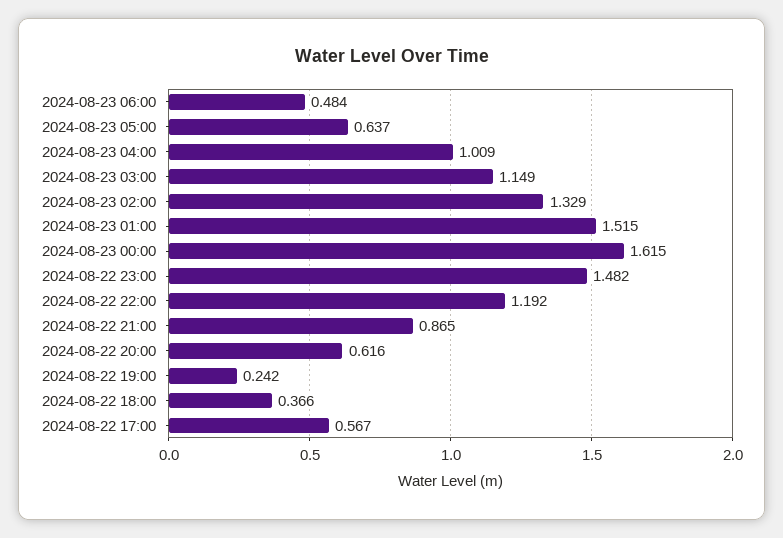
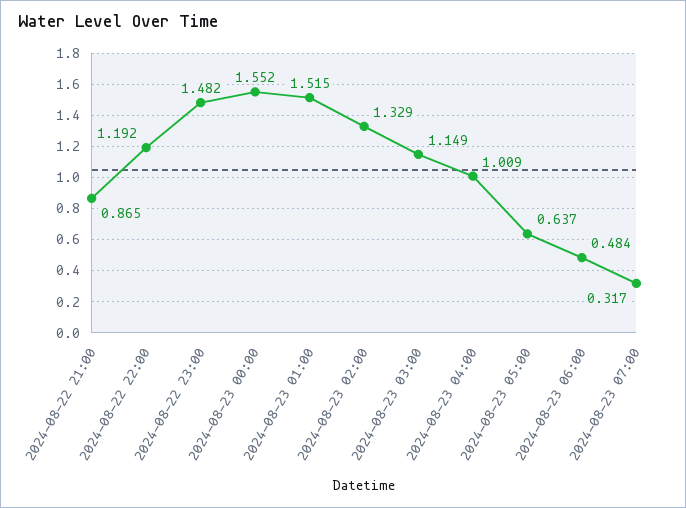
2024-08-23 00:00: 1.615 -> 1.552
2024-08-22 20:00: 0.616 -> none
2024-08-22 19:00: 0.242 -> none
2024-08-22 18:00: 0.366 -> none
2024-08-22 17:00: 0.567 -> none
2024-08-23 07:00: none -> 0.317

